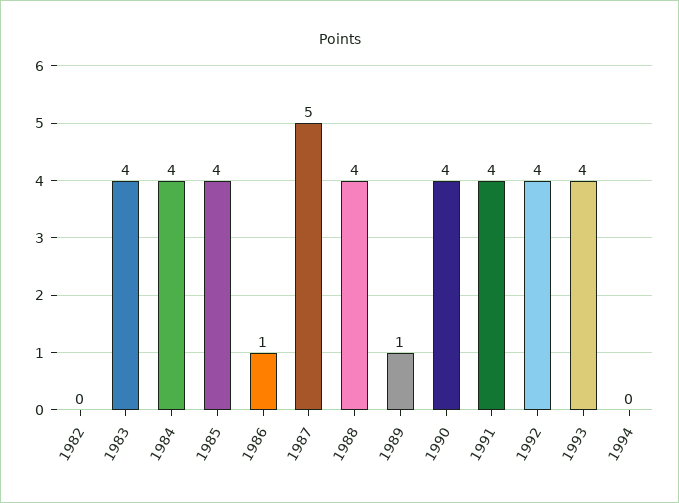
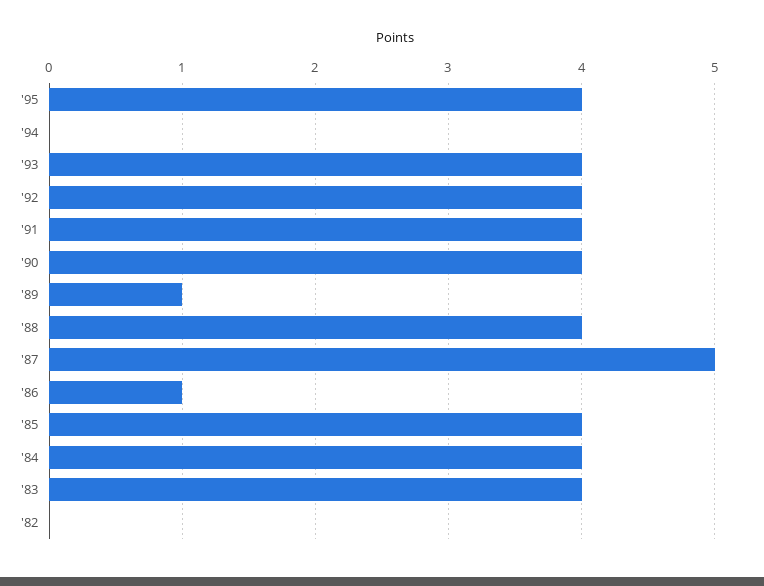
'95: none -> 4

